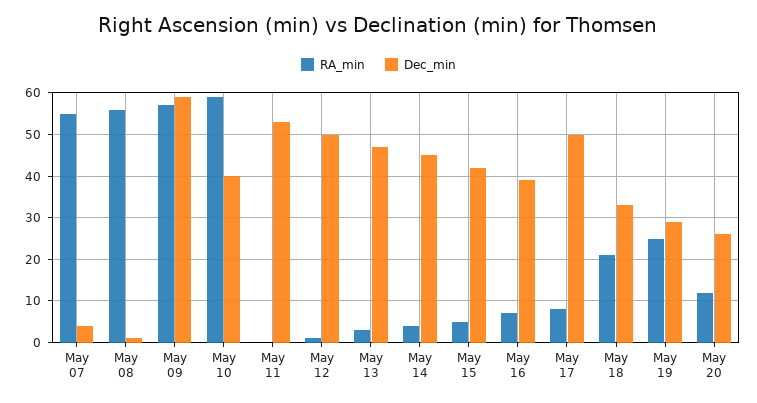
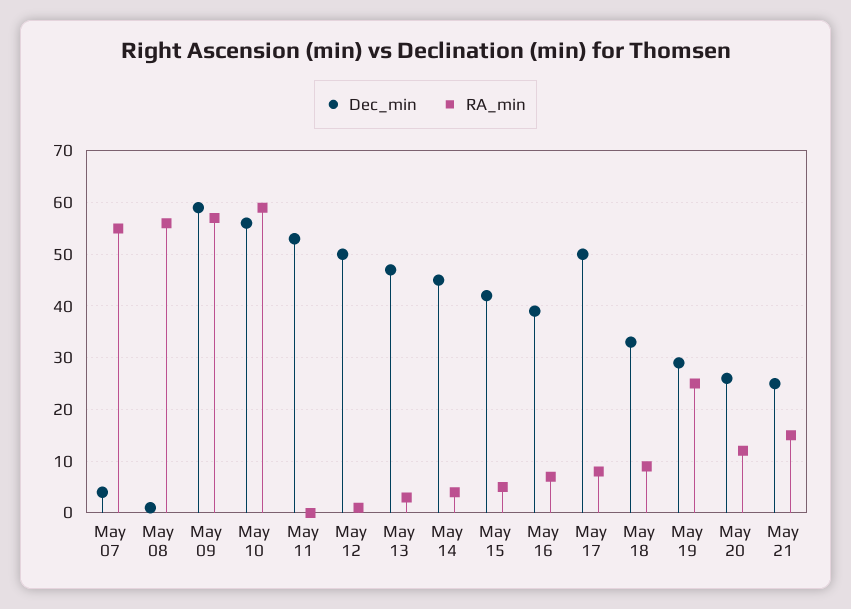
Dec_min, May 10: 40 -> 55
RA_min, May 18: 20 -> 10
Dec_min, May 21: none -> 25
RA_min, May 21: none -> 15

